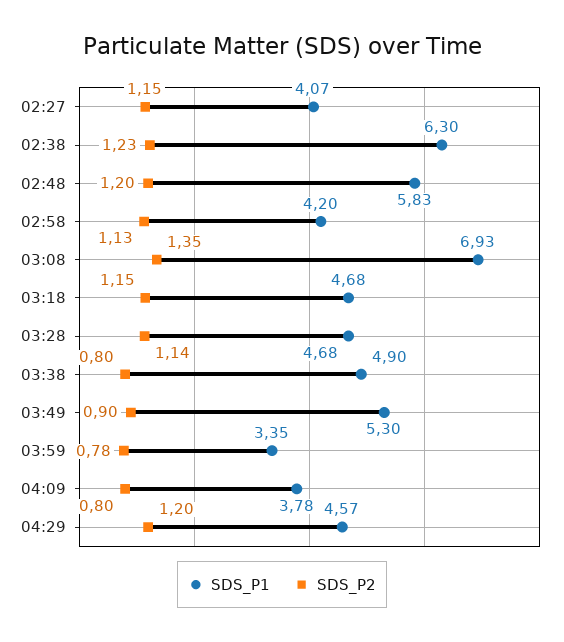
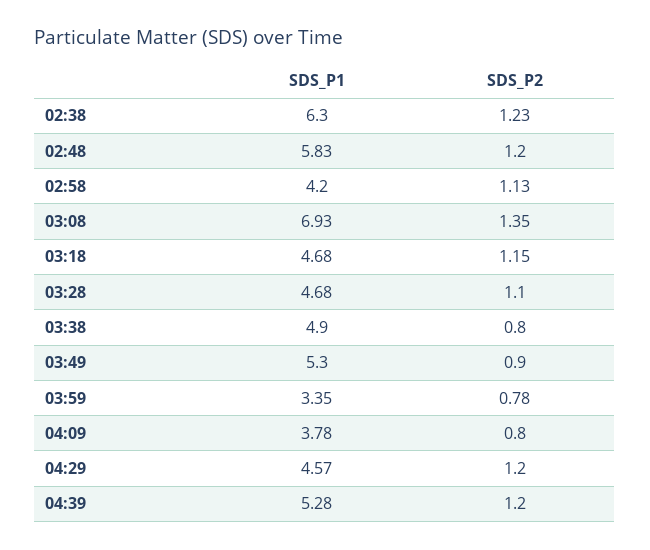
SDS_P1, 02:27: 4.07 -> none
SDS_P2, 02:27: 1.15 -> none
SDS_P2, 03:28: 1.14 -> 1.1
SDS_P1, 04:39: none -> 5.28
SDS_P2, 04:39: none -> 1.2

